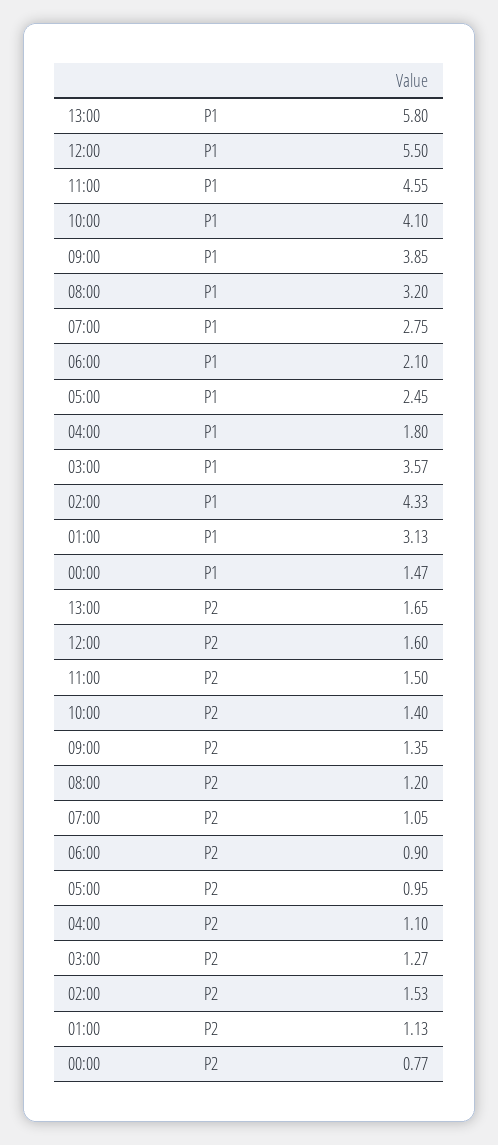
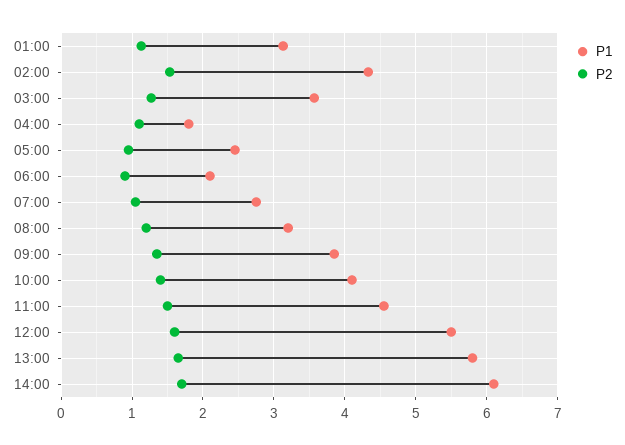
P1, 00:00: 1.47 -> none
P2, 00:00: 0.77 -> none
P1, 14:00: none -> 6.1
P2, 14:00: none -> 1.7

